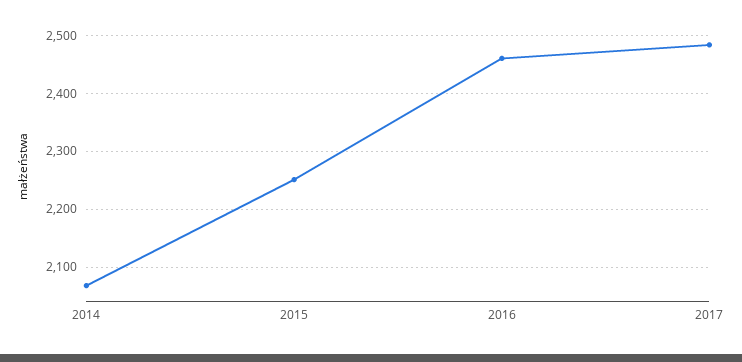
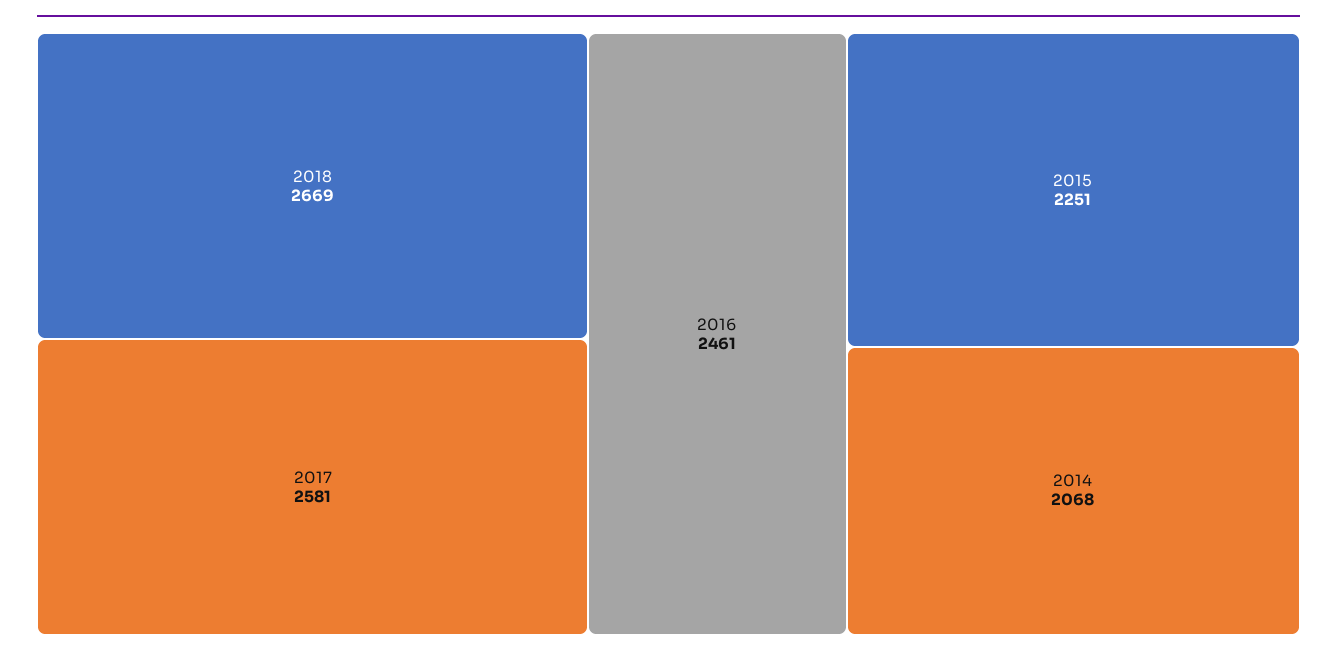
2017: 2480 -> 2581
2018: none -> 2669

